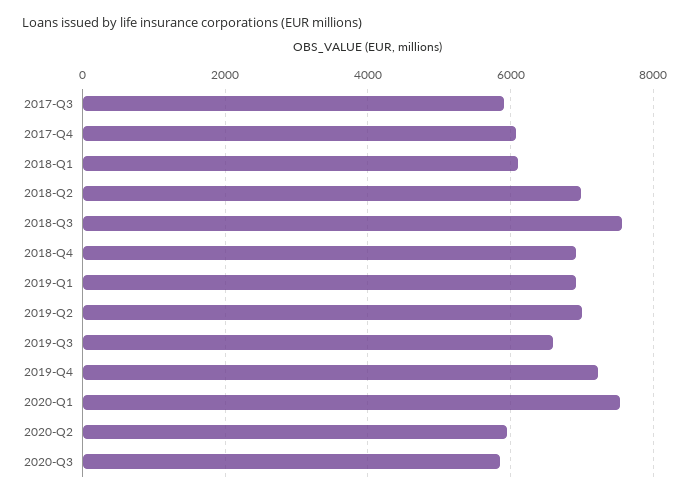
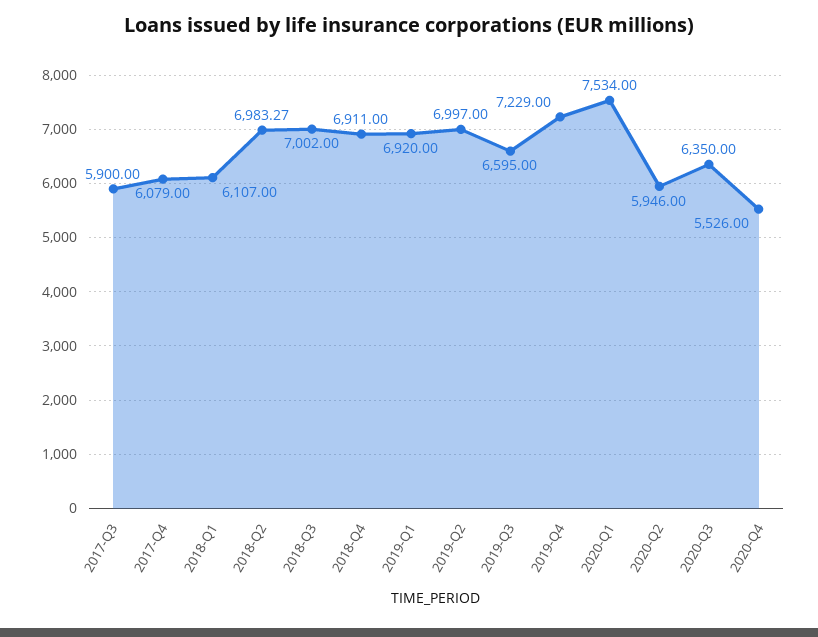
2018-Q3: 7600 -> 7002
2020-Q3: 5800 -> 6350
2020-Q4: none -> 5526

